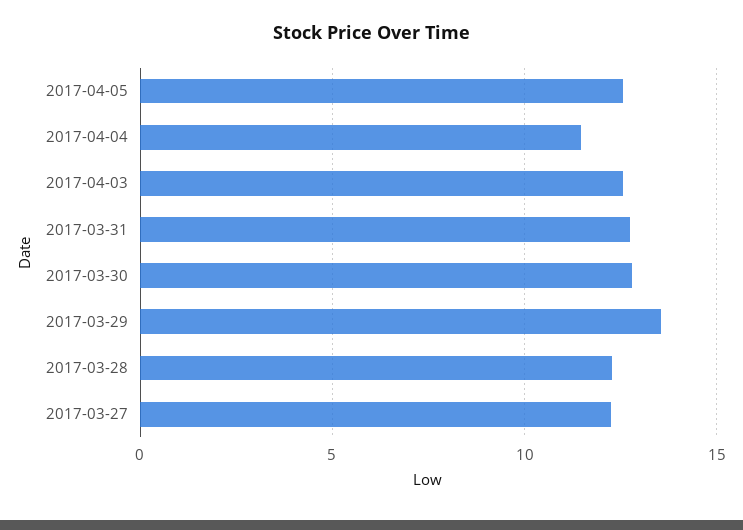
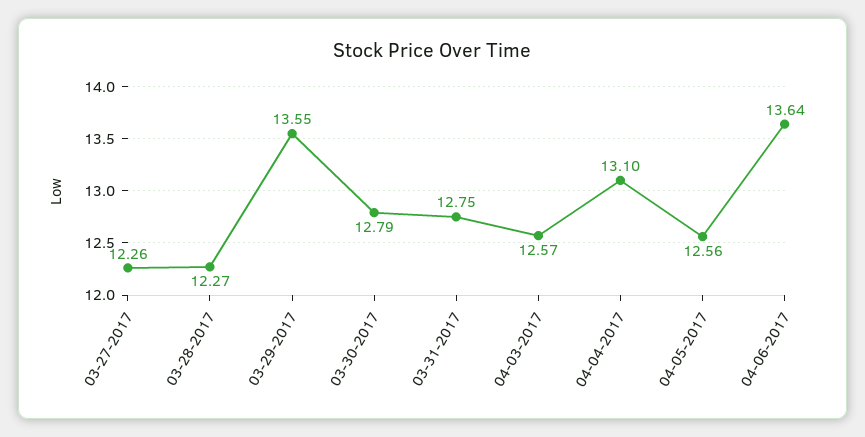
2017-04-04: 11.5 -> 13.1
04-06-2017: none -> 13.64

